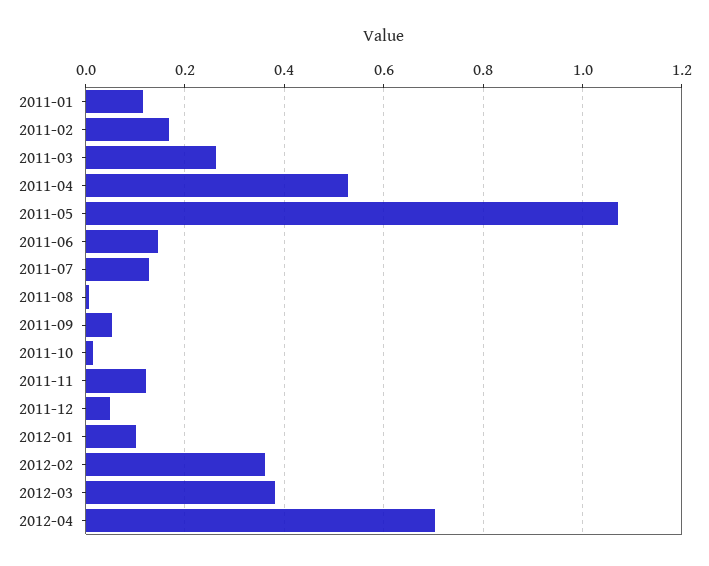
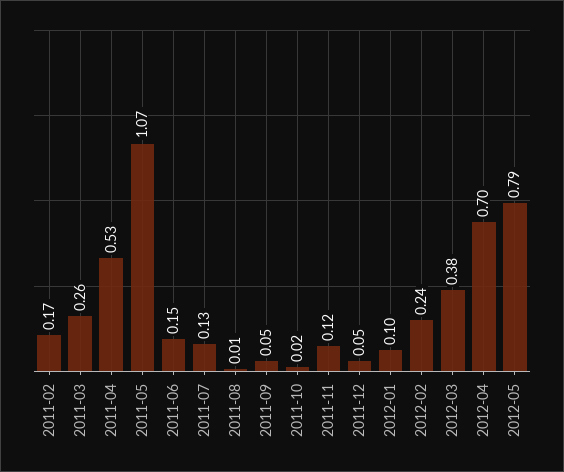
2011-01: 0.12 -> none
2012-02: 0.36 -> 0.24
2012-05: none -> 0.79

